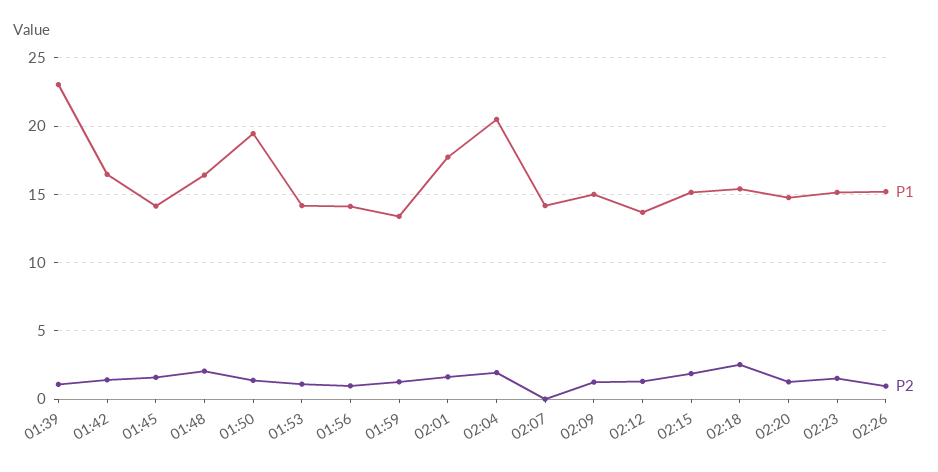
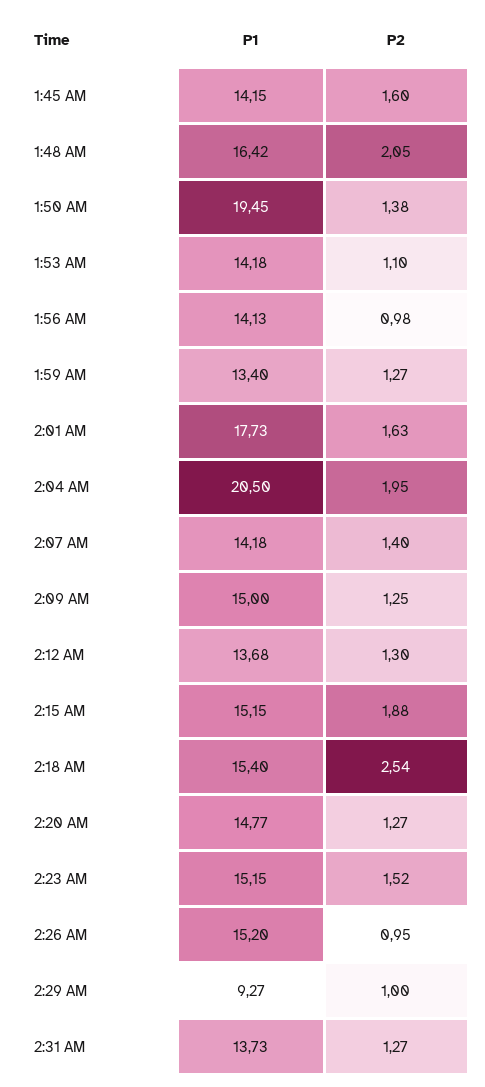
P1, 01:39: 23 -> none
P2, 01:39: 1 -> none
P1, 01:42: 16.5 -> none
P2, 01:42: 1.5 -> none
P2, 02:07: 0 -> 1.4
P1, 2:29 AM: none -> 9.27
P2, 2:29 AM: none -> 1
P1, 2:31 AM: none -> 13.73
P2, 2:31 AM: none -> 1.27

